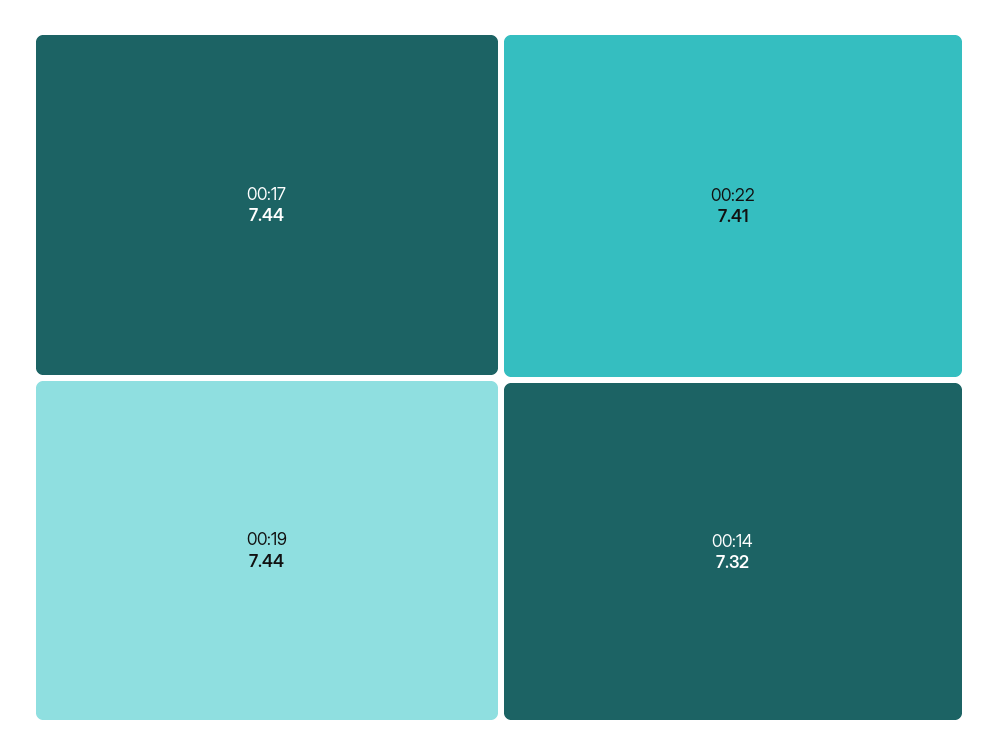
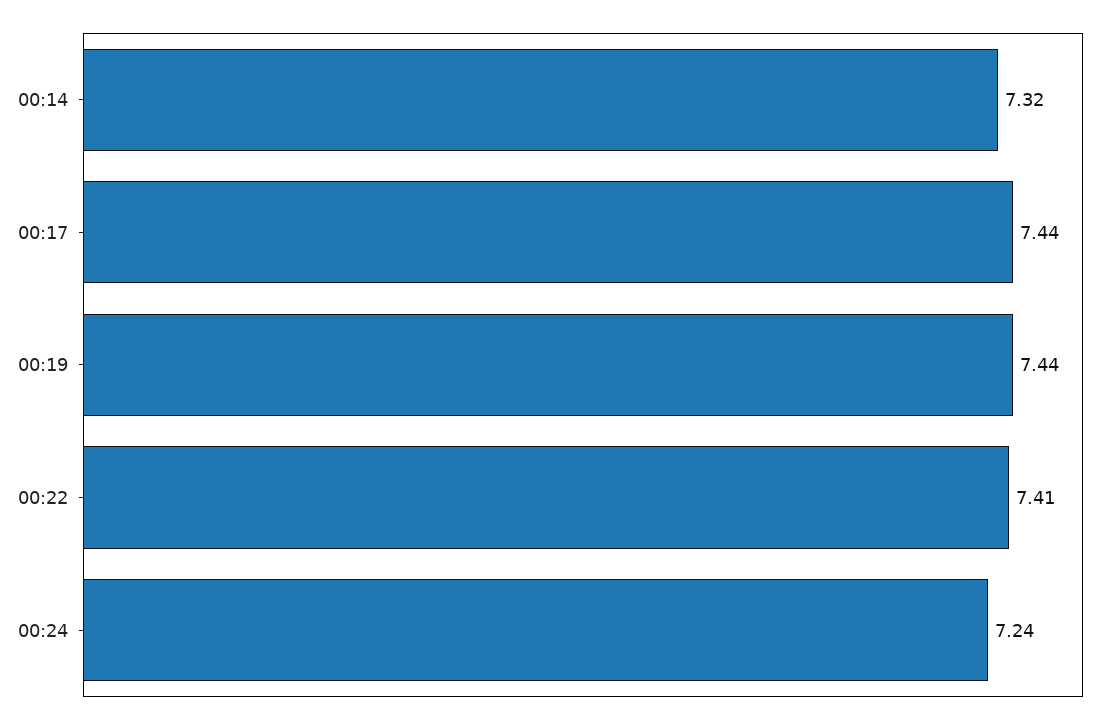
00:24: none -> 7.24

